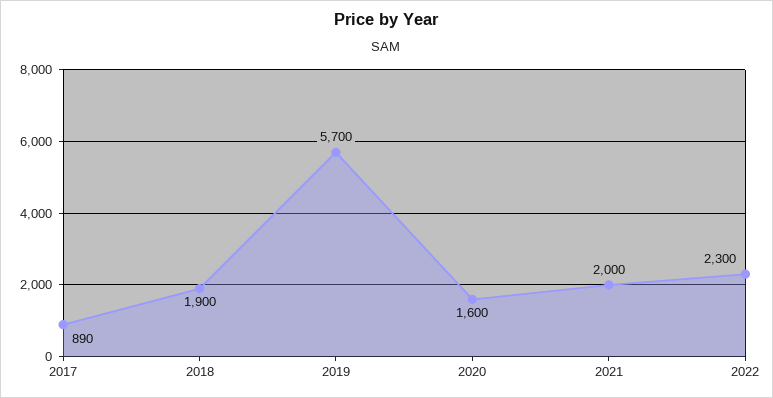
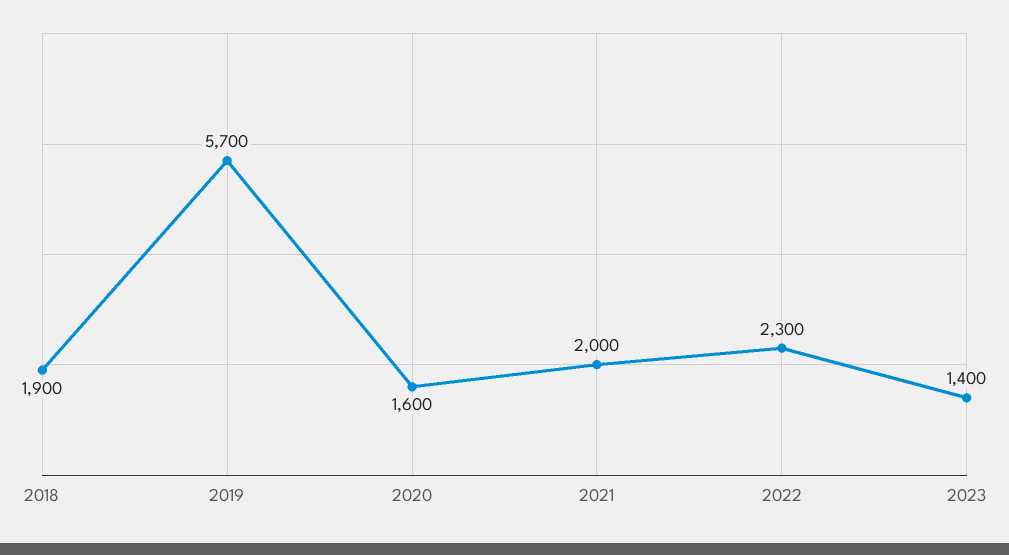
2017: 890 -> none
2023: none -> 1400

